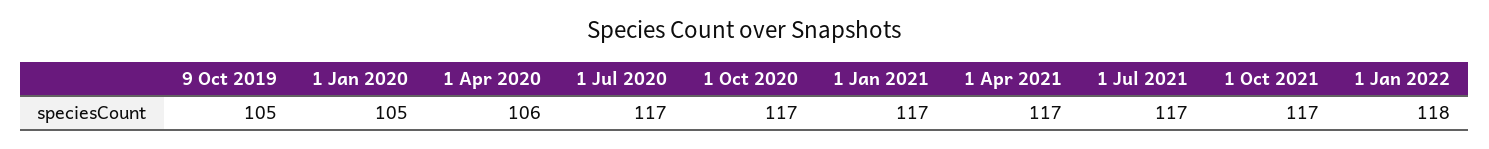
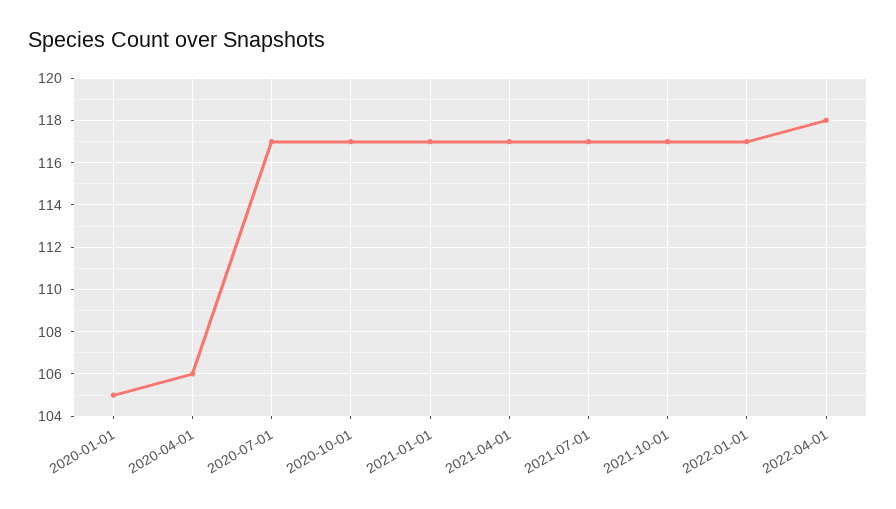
9 Oct 2019: 105 -> none
1 Jan 2022: 118 -> 117
2022-04-01: none -> 118

